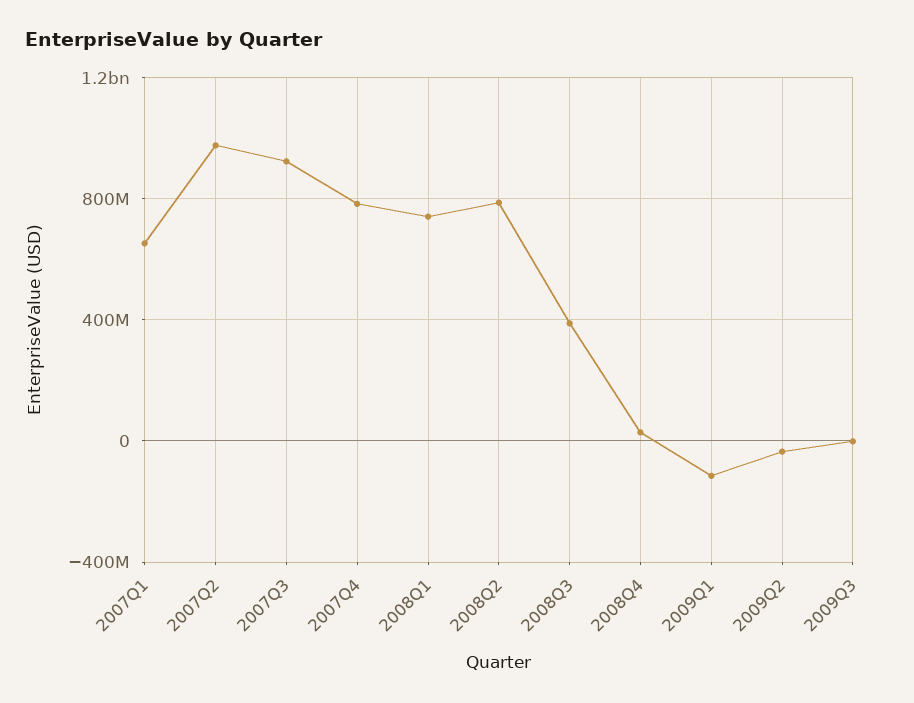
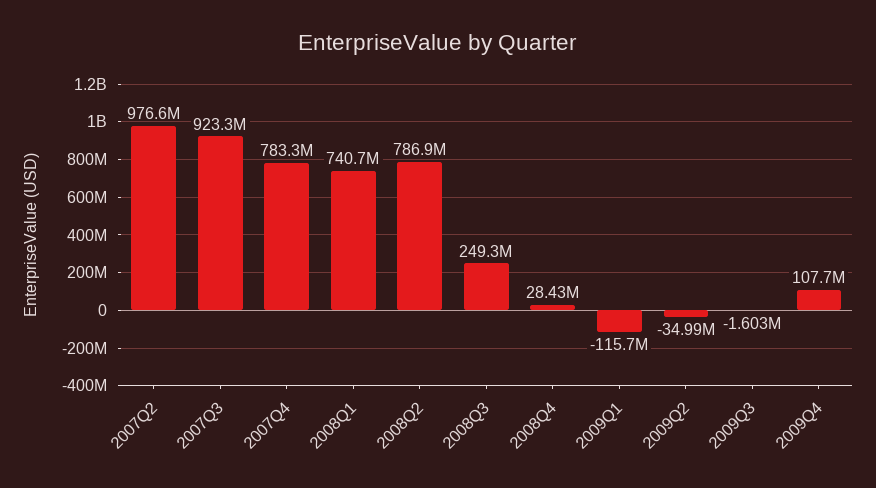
2007Q1: 650000000 -> none
2008Q3: 400000000 -> 249300000
2009Q4: none -> 107700000

